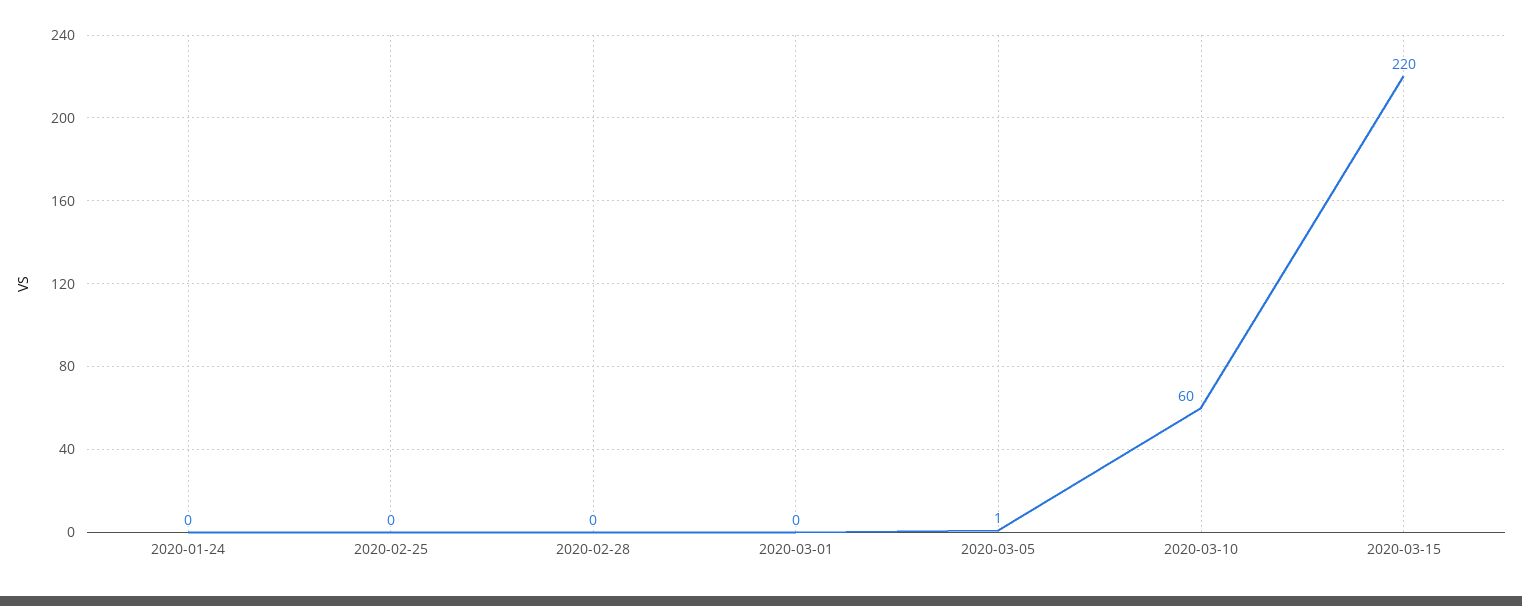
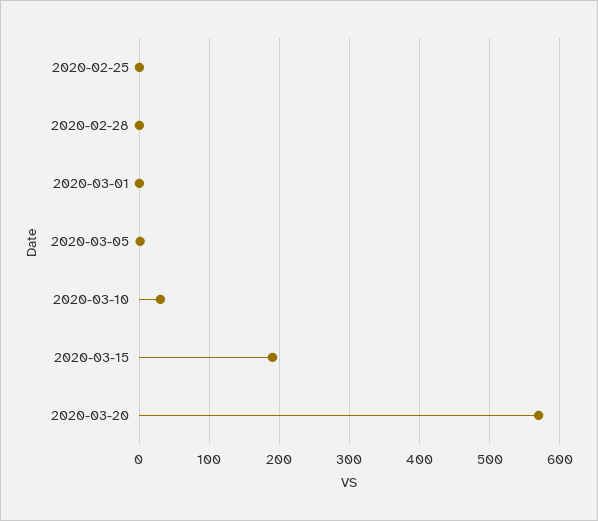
2020-01-24: 0 -> none
2020-03-10: 60 -> 30
2020-03-15: 220 -> 190
2020-03-20: none -> 570

